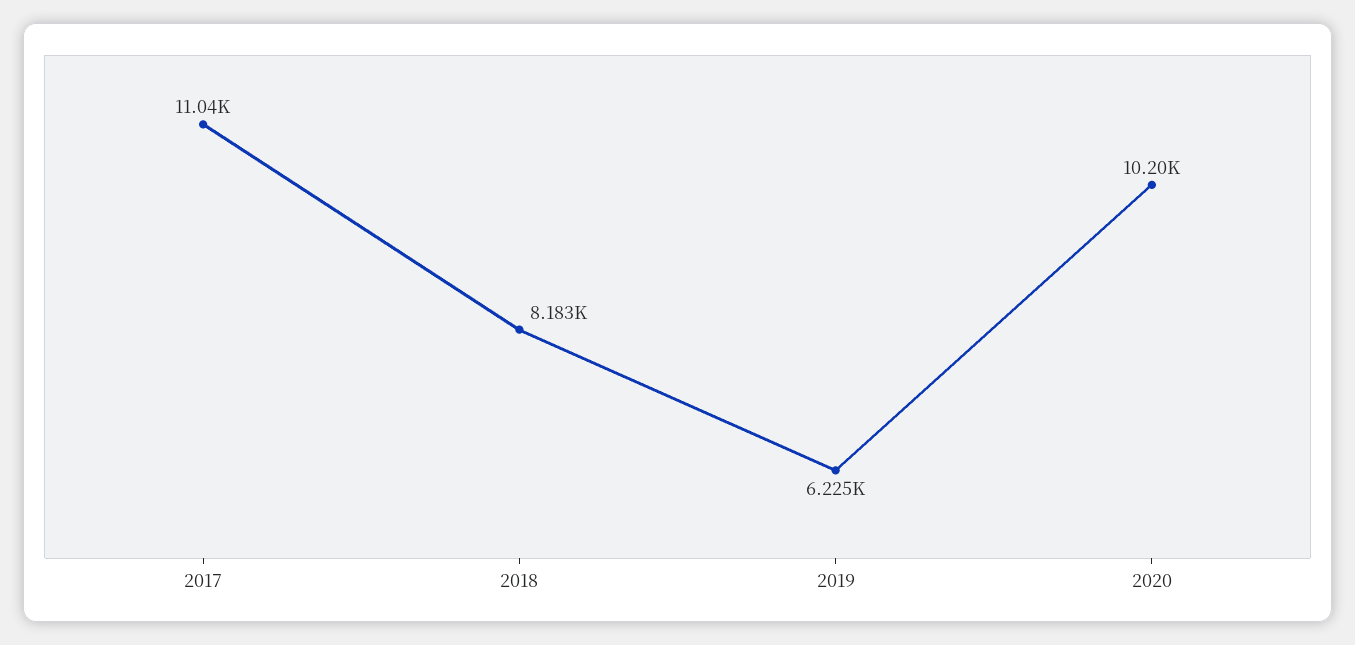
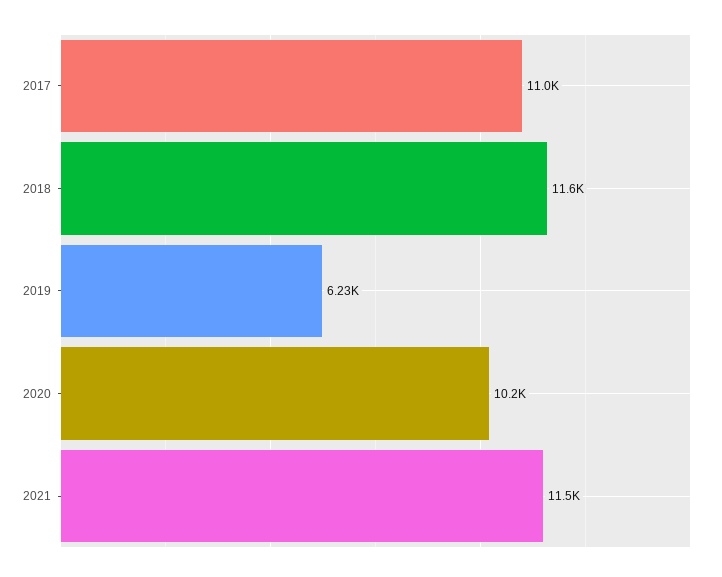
2018: 8183 -> 11600
2021: none -> 11500

